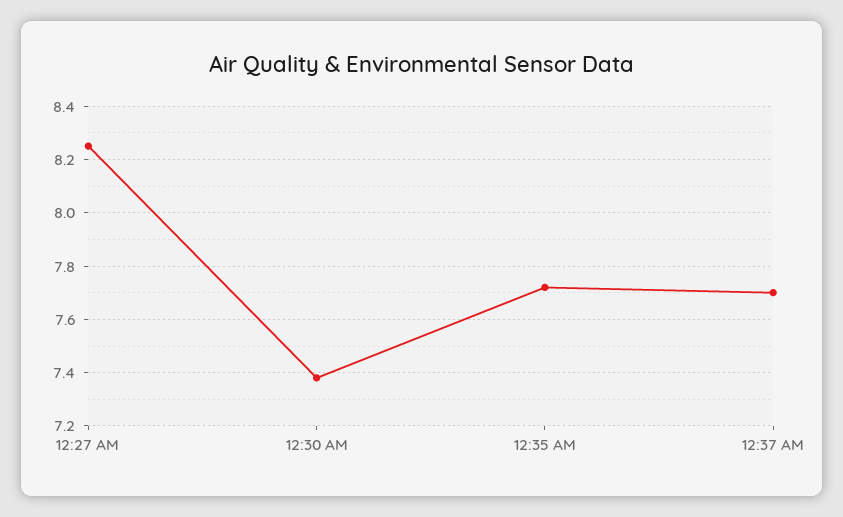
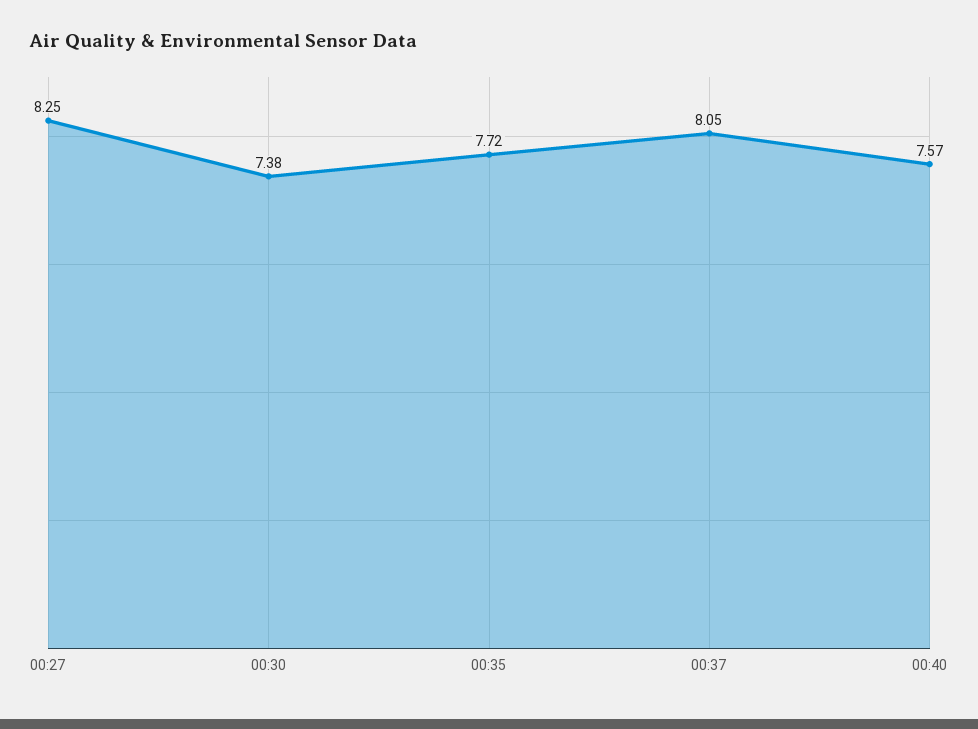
12:37 AM: 7.7 -> 8.05
00:40: none -> 7.57

